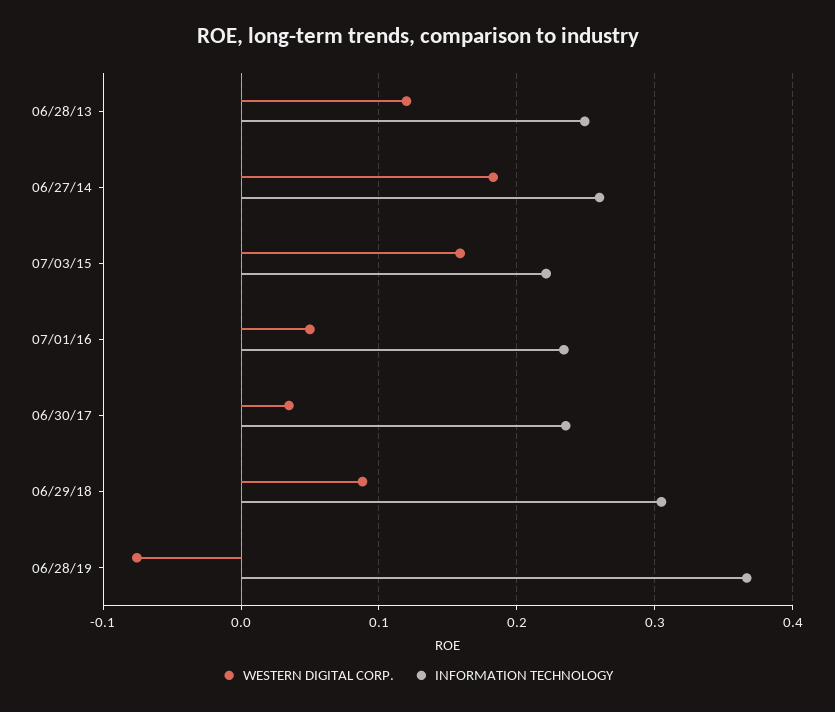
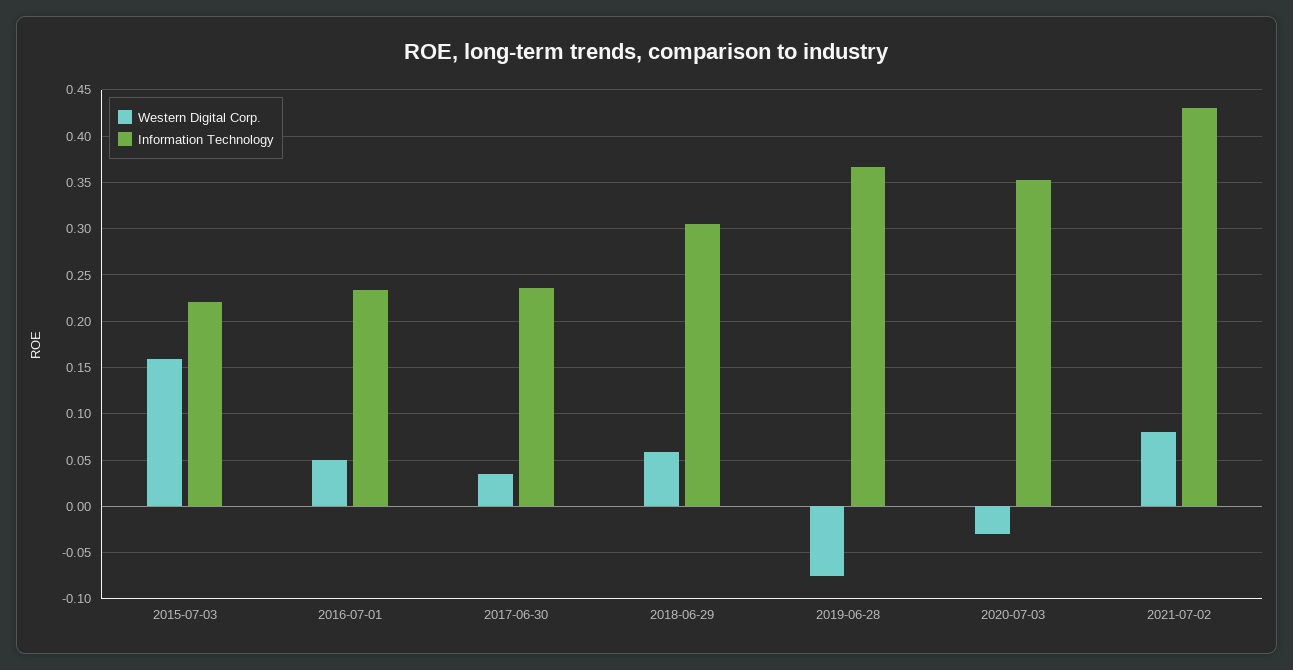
WESTERN DIGITAL CORP., 06/28/13: 0.12 -> none
INFORMATION TECHNOLOGY, 06/28/13: 0.25 -> none
WESTERN DIGITAL CORP., 06/27/14: 0.18 -> none
INFORMATION TECHNOLOGY, 06/27/14: 0.26 -> none
WESTERN DIGITAL CORP., 06/29/18: 0.09 -> 0.06
WESTERN DIGITAL CORP., 2020-07-03: none -> -0.03
INFORMATION TECHNOLOGY, 2020-07-03: none -> 0.35
WESTERN DIGITAL CORP., 2021-07-02: none -> 0.08
INFORMATION TECHNOLOGY, 2021-07-02: none -> 0.43

